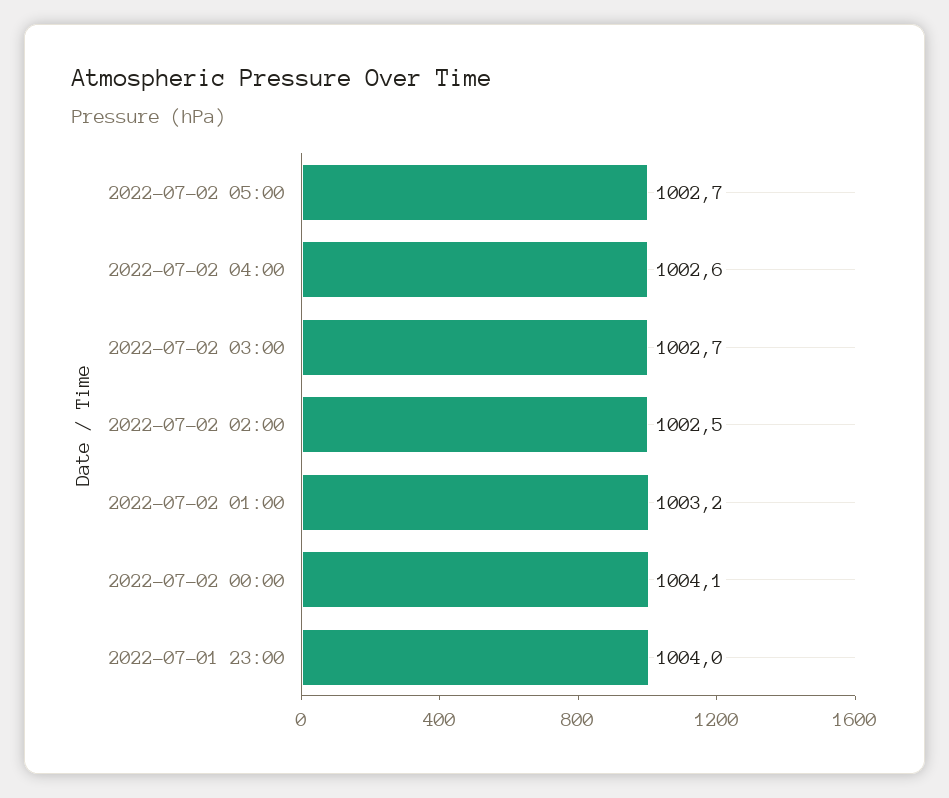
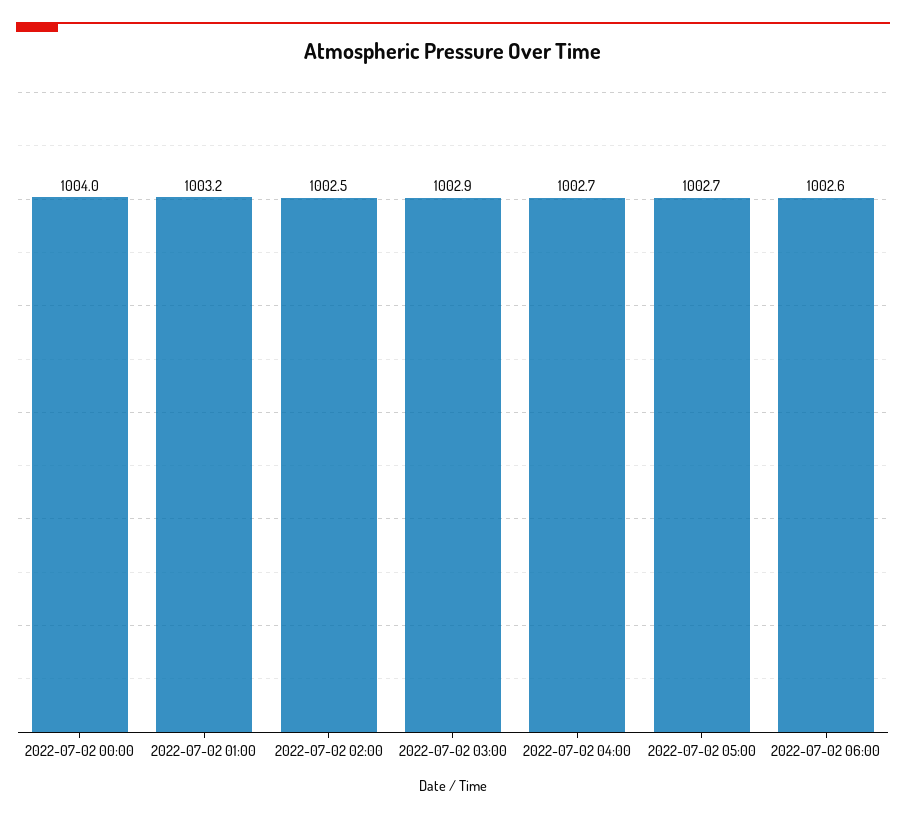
2022-07-02 04:00: 1002.6 -> 1002.7
2022-07-02 03:00: 1002.7 -> 1002.9
2022-07-02 00:00: 1004.1 -> 1004
2022-07-01 23:00: 1004 -> none
2022-07-02 06:00: none -> 1002.6

